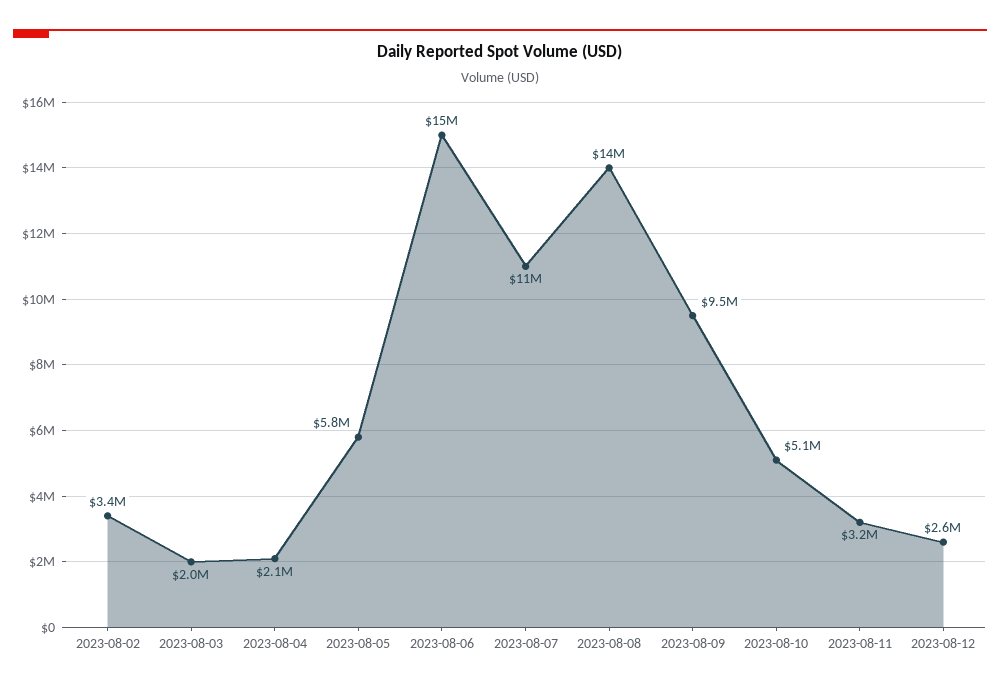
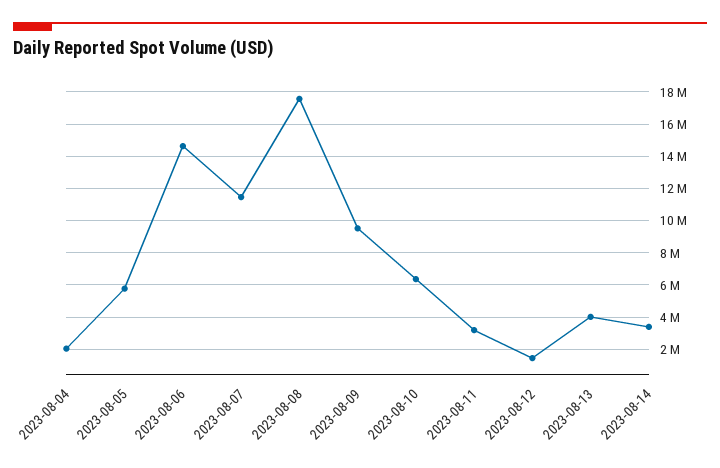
2023-08-02: 3400000 -> none
2023-08-03: 2000000 -> none
2023-08-08: 14000000 -> 17500000
2023-08-10: 5100000 -> 6500000
2023-08-12: 2600000 -> 1500000
2023-08-13: none -> 4000000
2023-08-14: none -> 3500000

